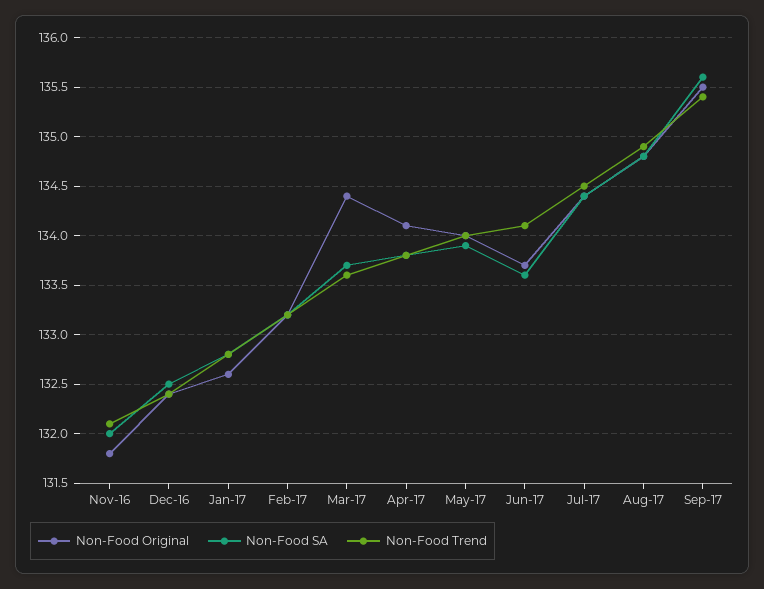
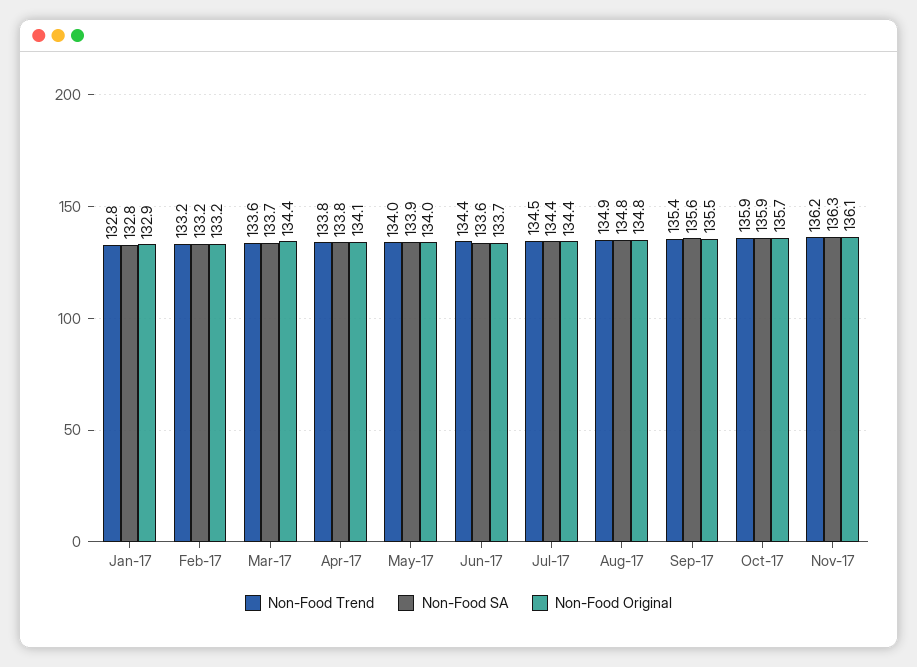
Non-Food Original, Nov-16: 131.8 -> none
Non-Food SA, Nov-16: 132 -> none
Non-Food Trend, Nov-16: 132.1 -> none
Non-Food Original, Dec-16: 132.4 -> none
Non-Food SA, Dec-16: 132.5 -> none
Non-Food Trend, Dec-16: 132.4 -> none
Non-Food Original, Jan-17: 132.6 -> 132.9
Non-Food Trend, Jun-17: 134.1 -> 134.4
Non-Food Trend, Oct-17: none -> 135.9
Non-Food SA, Oct-17: none -> 135.9
Non-Food Original, Oct-17: none -> 135.7
Non-Food Trend, Nov-17: none -> 136.2
Non-Food SA, Nov-17: none -> 136.3
Non-Food Original, Nov-17: none -> 136.1

